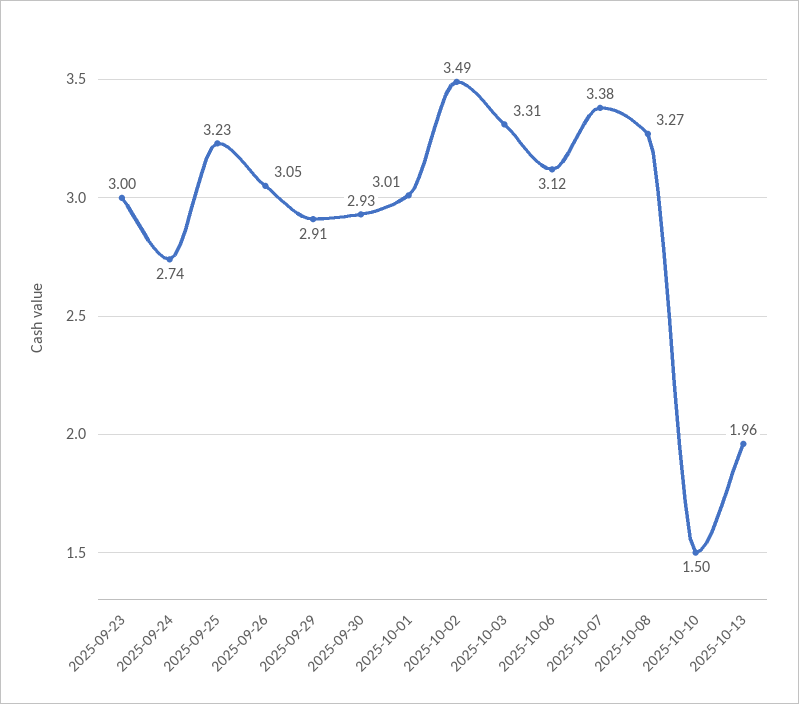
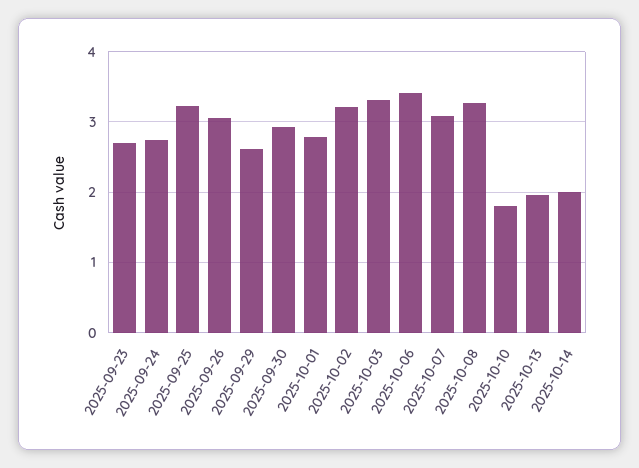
2025-09-23: 3 -> 2.7
2025-09-29: 2.91 -> 2.6
2025-10-01: 3.01 -> 2.8
2025-10-02: 3.49 -> 3.2
2025-10-06: 3.12 -> 3.4
2025-10-07: 3.38 -> 3.1
2025-10-10: 1.5 -> 1.8
2025-10-14: none -> 2

